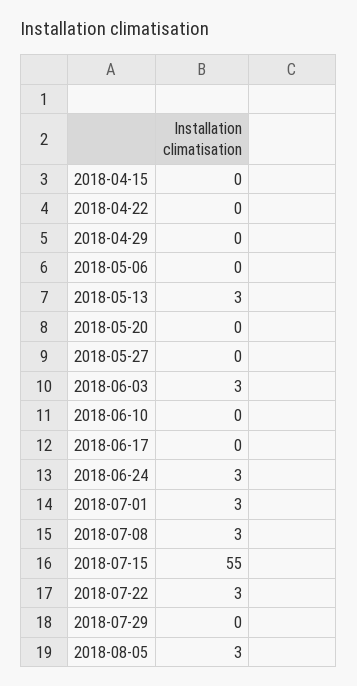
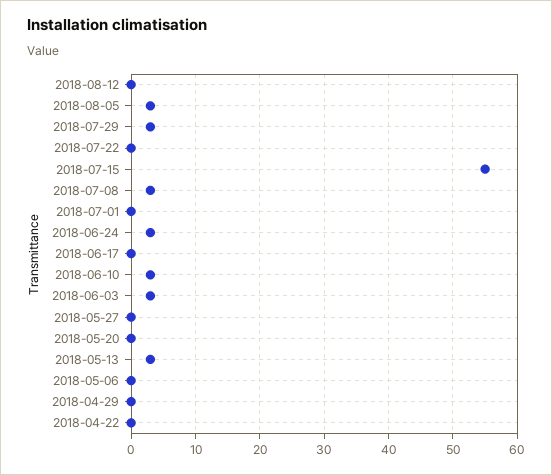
2018-04-15: 0 -> none
2018-06-10: 0 -> 3
2018-07-01: 3 -> 0
2018-07-22: 3 -> 0
2018-07-29: 0 -> 3
2018-08-12: none -> 0

